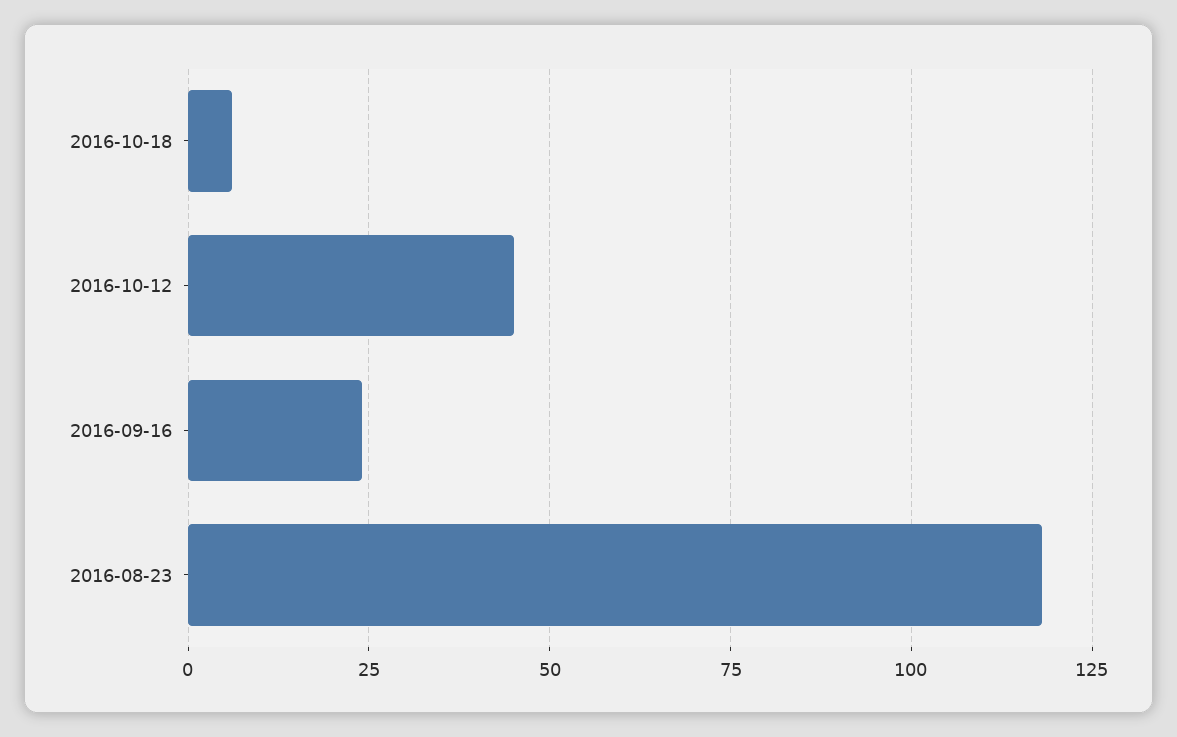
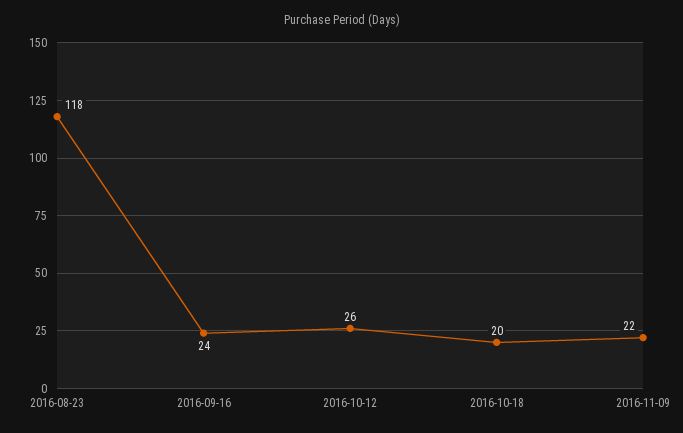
2016-10-18: 5 -> 20
2016-10-12: 45 -> 26
2016-11-09: none -> 22

